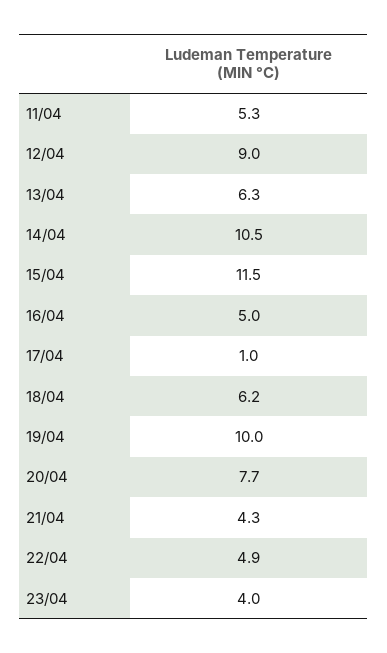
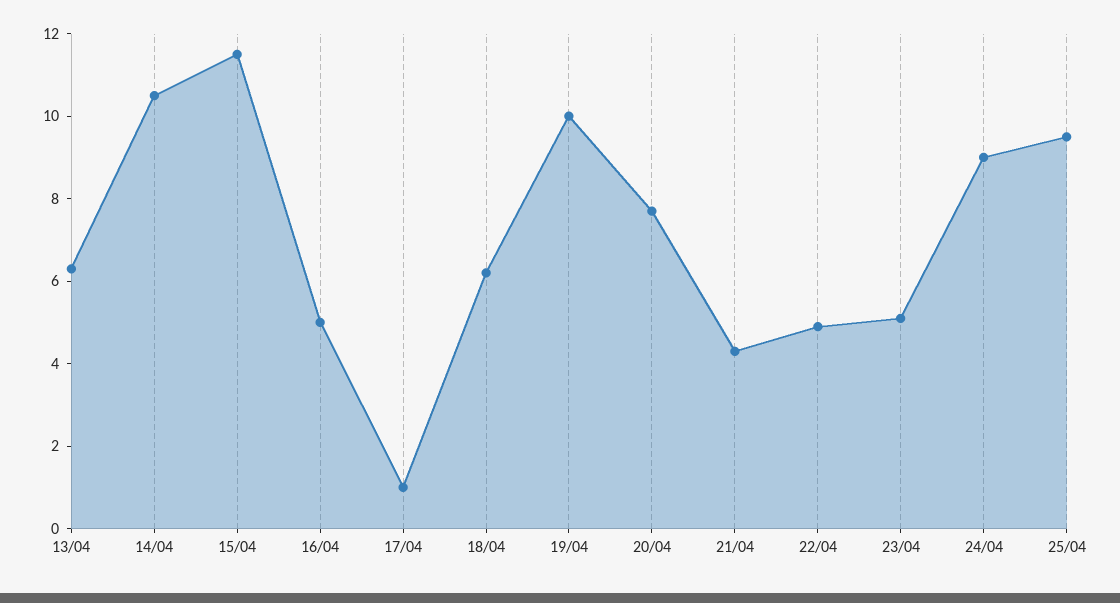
11/04: 5.3 -> none
12/04: 9 -> none
23/04: 4 -> 5
24/04: none -> 9
25/04: none -> 9.5

